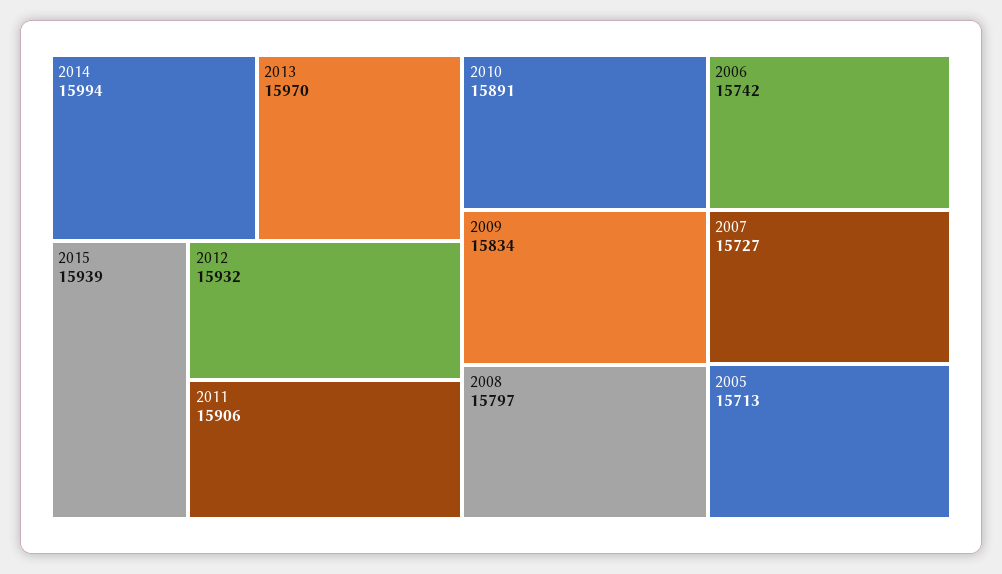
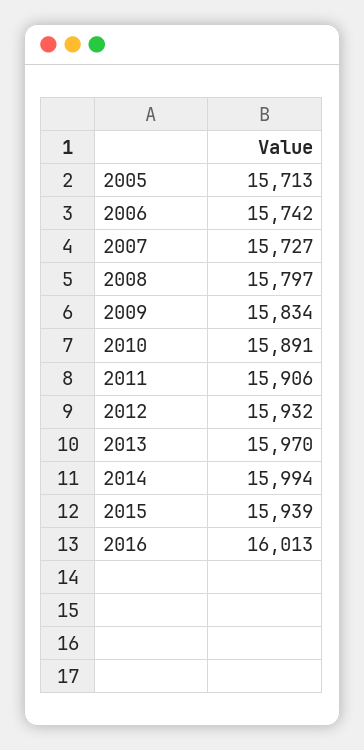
2016: none -> 16013

